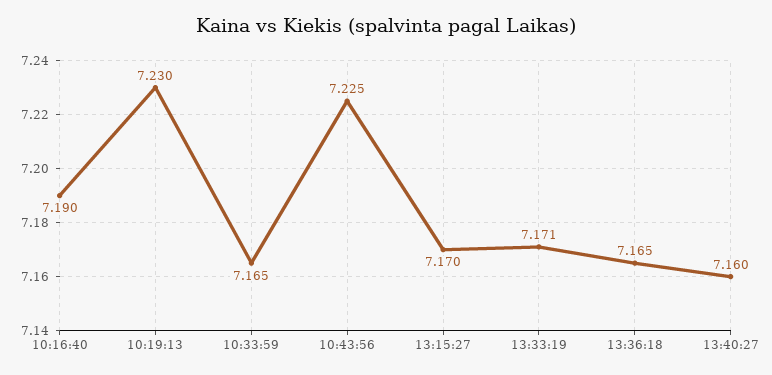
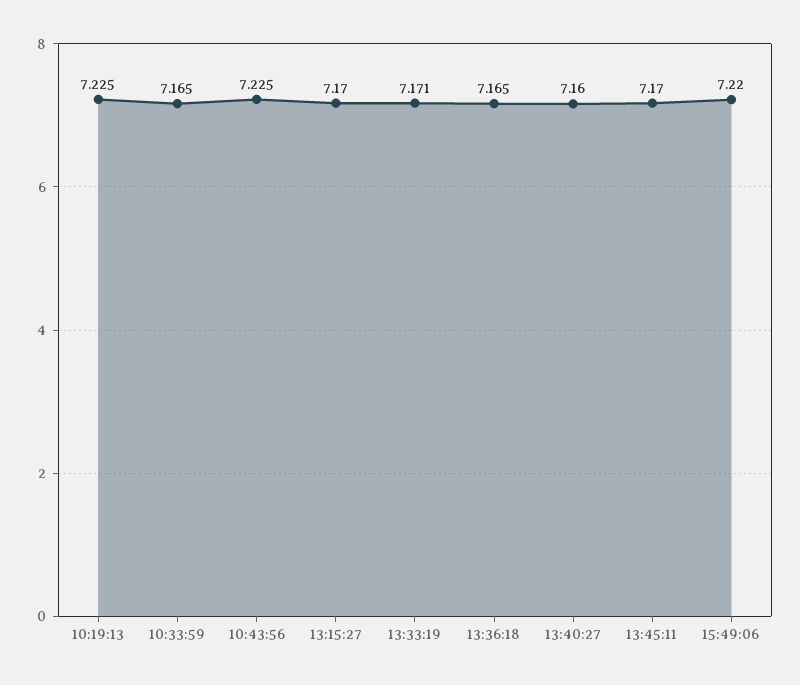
10:16:40: 7.19 -> none
10:19:13: 7.23 -> 7.225
13:45:11: none -> 7.17
15:49:06: none -> 7.22

